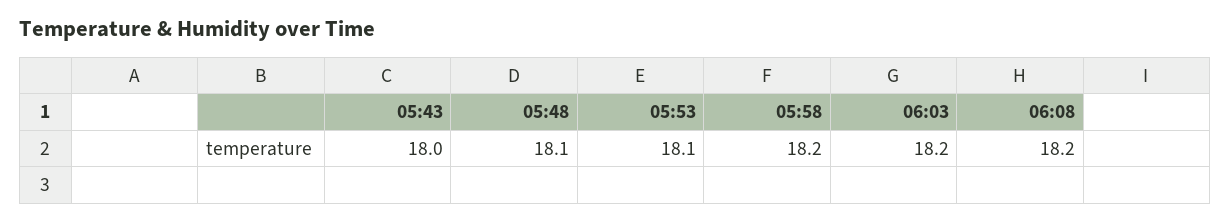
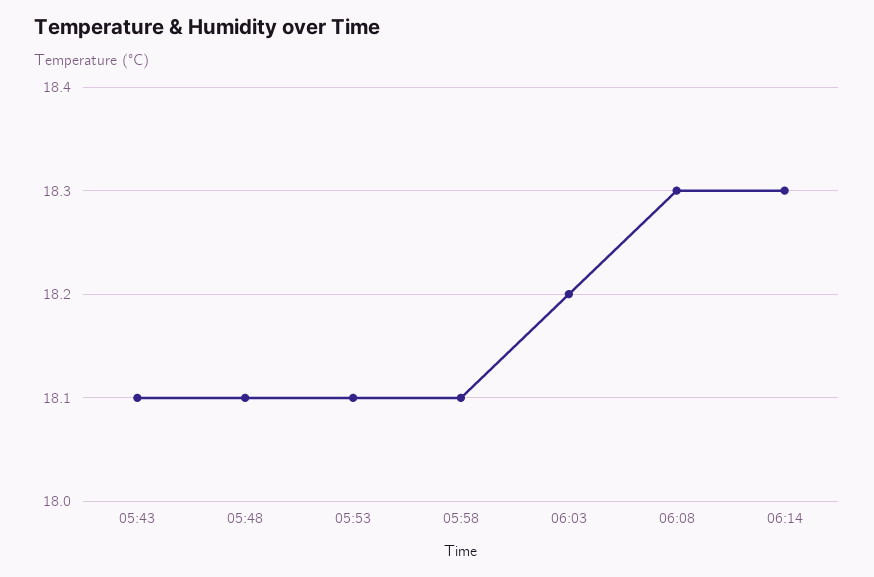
05:43: 18 -> 18.1
05:58: 18.2 -> 18.1
06:08: 18.2 -> 18.3
06:14: none -> 18.3

